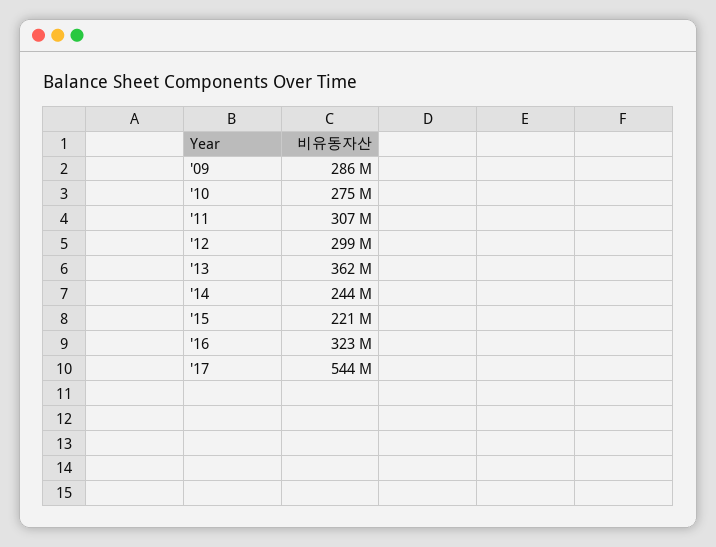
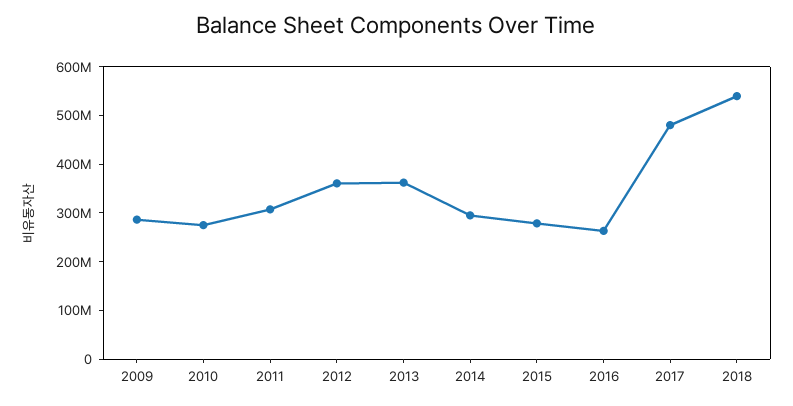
'12: 299000000 -> 360000000
'14: 244000000 -> 300000000
'15: 221000000 -> 280000000
'16: 323000000 -> 260000000
'17: 544000000 -> 480000000
2018: none -> 540000000

